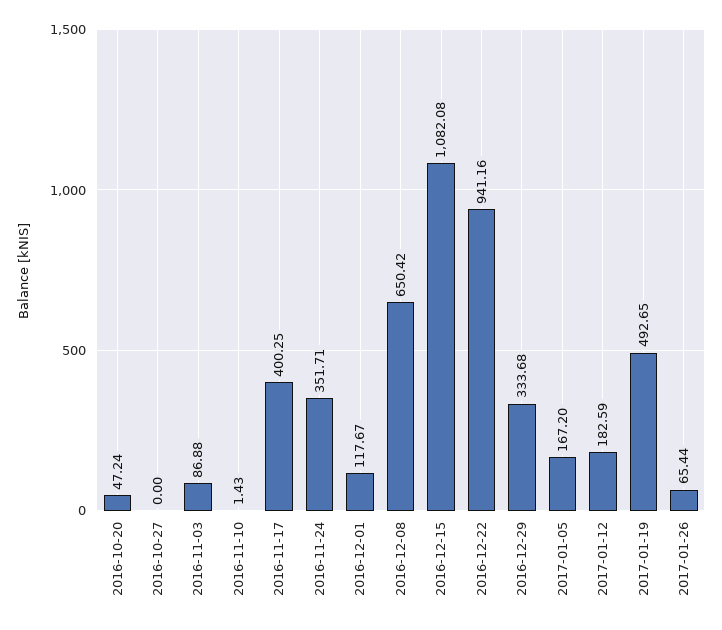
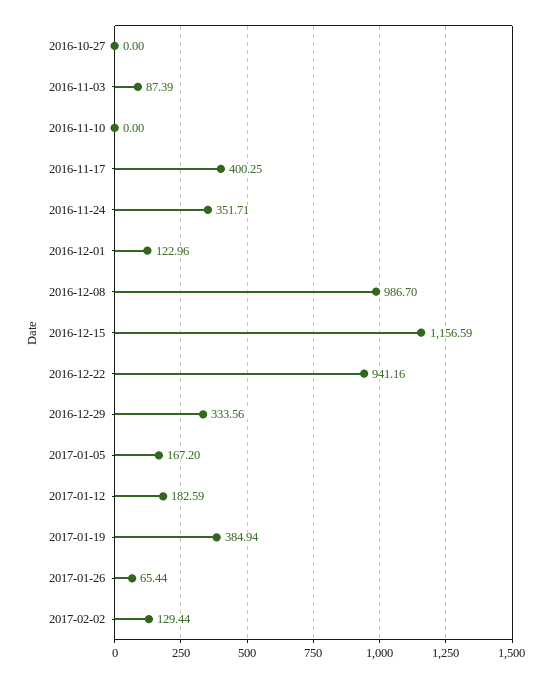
2016-10-20: 47.24 -> none
2016-11-03: 86.88 -> 87.39
2016-11-10: 1.43 -> 0
2016-12-01: 117.67 -> 122.96
2016-12-08: 650.42 -> 986.7
2016-12-15: 1082.08 -> 1156.59
2016-12-29: 333.68 -> 333.56
2017-01-19: 492.65 -> 384.94
2017-02-02: none -> 129.44

